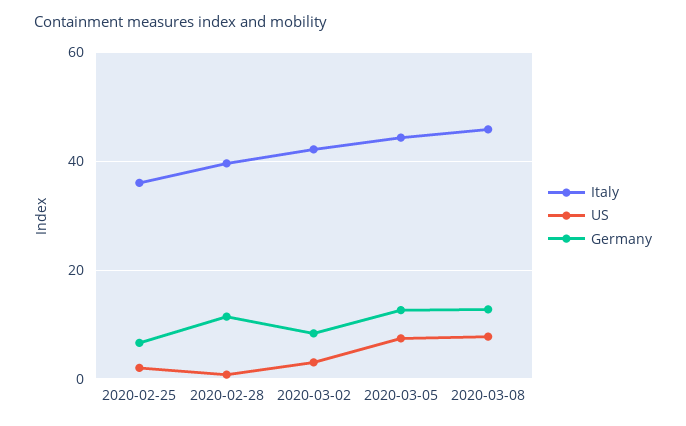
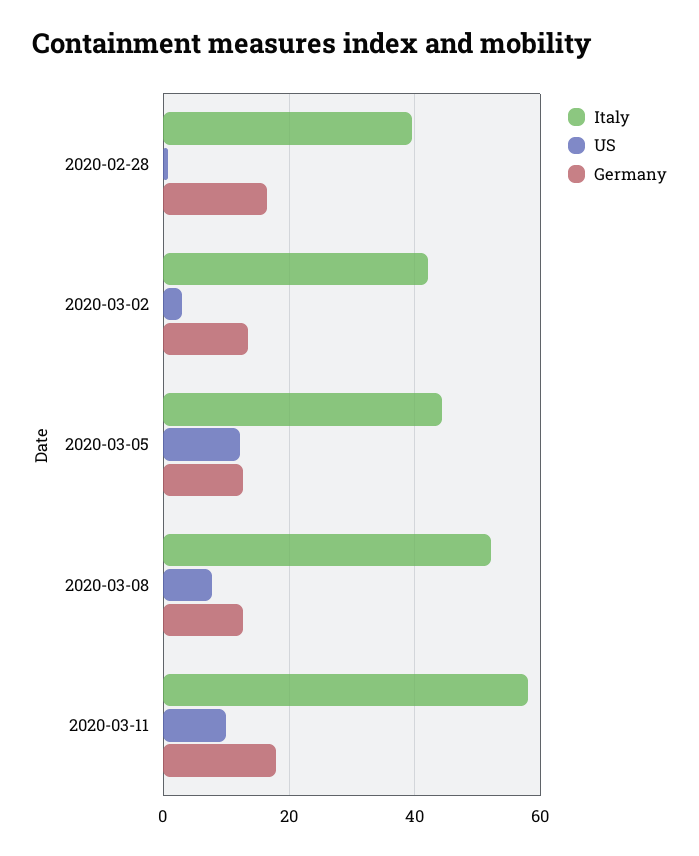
Italy, 2020-02-25: 36 -> none
US, 2020-02-25: 2 -> none
Germany, 2020-02-25: 6 -> none
Germany, 2020-02-28: 12 -> 16
Germany, 2020-03-02: 8 -> 14
US, 2020-03-05: 8 -> 12
Italy, 2020-03-08: 46 -> 52
Italy, 2020-03-11: none -> 58
US, 2020-03-11: none -> 10
Germany, 2020-03-11: none -> 18

